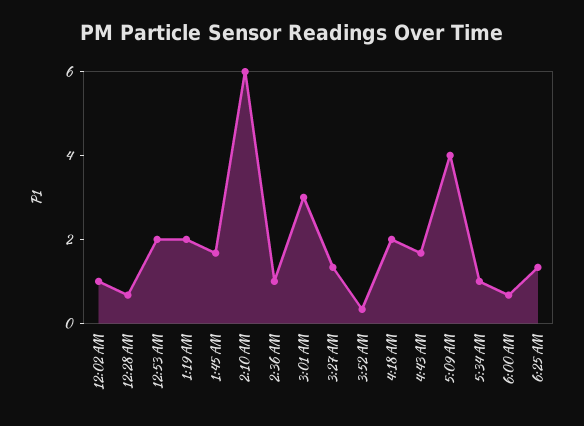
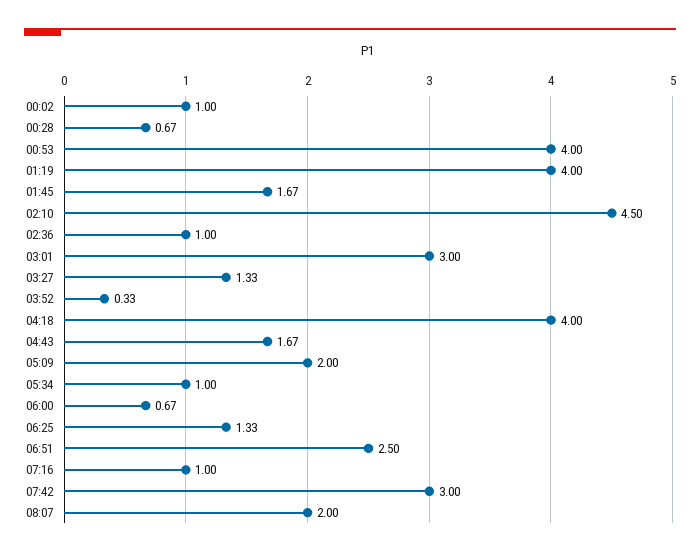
12:53 AM: 2 -> 4
1:19 AM: 2 -> 4
2:10 AM: 6 -> 4.5
4:18 AM: 2 -> 4
5:09 AM: 4 -> 2
06:51: none -> 2.5
07:16: none -> 1
07:42: none -> 3
08:07: none -> 2

